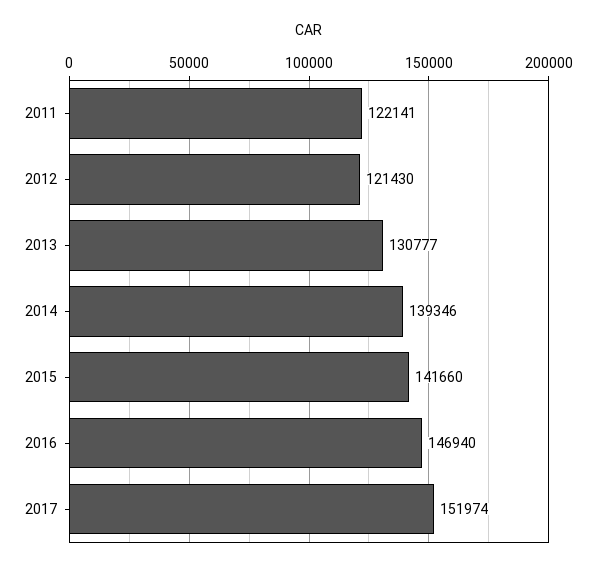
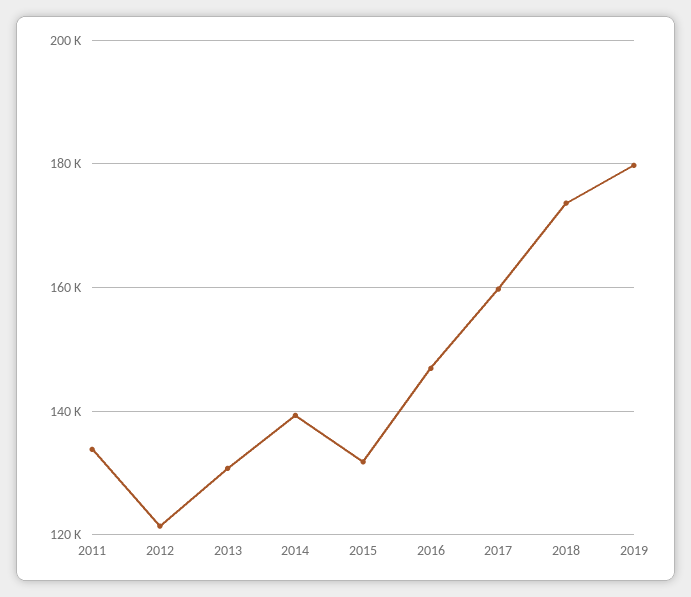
2011: 122141 -> 134000
2015: 141660 -> 132000
2017: 151974 -> 160000
2018: none -> 174000
2019: none -> 180000

